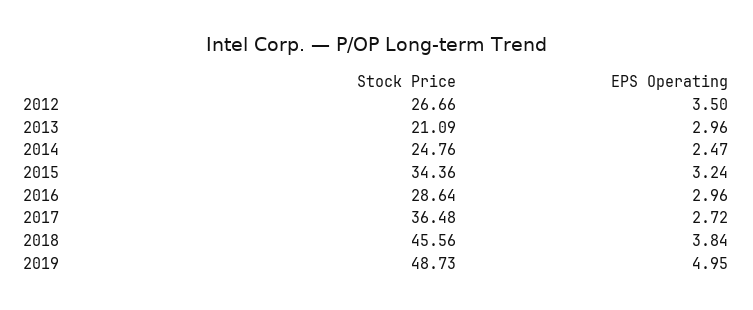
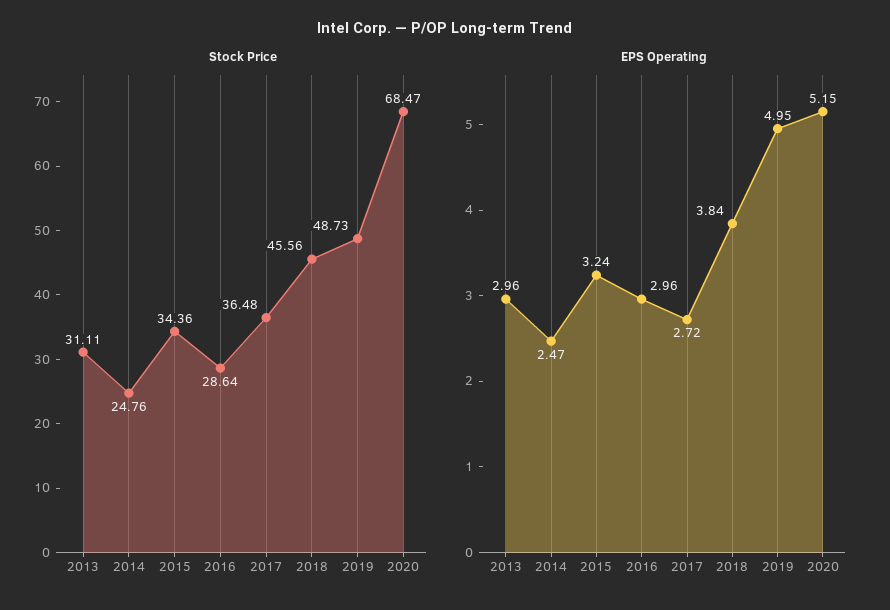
Stock Price, 2012: 26.66 -> none
EPS Operating, 2012: 3.5 -> none
Stock Price, 2013: 21.09 -> 31.11
Stock Price, 2020: none -> 68.47
EPS Operating, 2020: none -> 5.15

